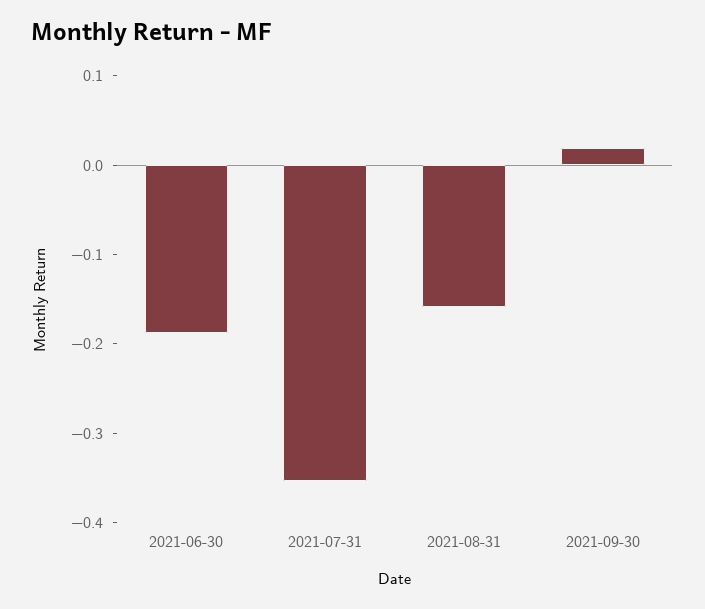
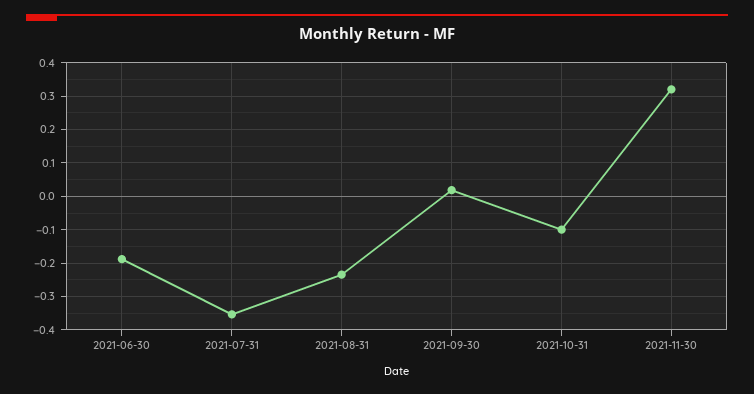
2021-08-31: -0.16 -> -0.24
2021-10-31: none -> -0.1
2021-11-30: none -> 0.32

